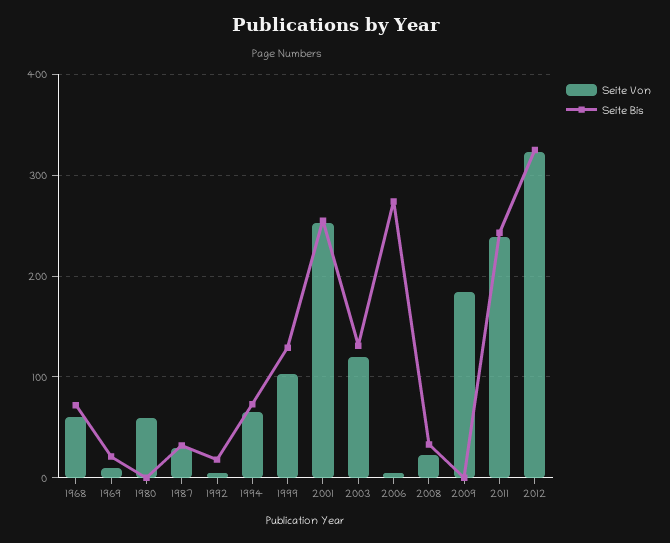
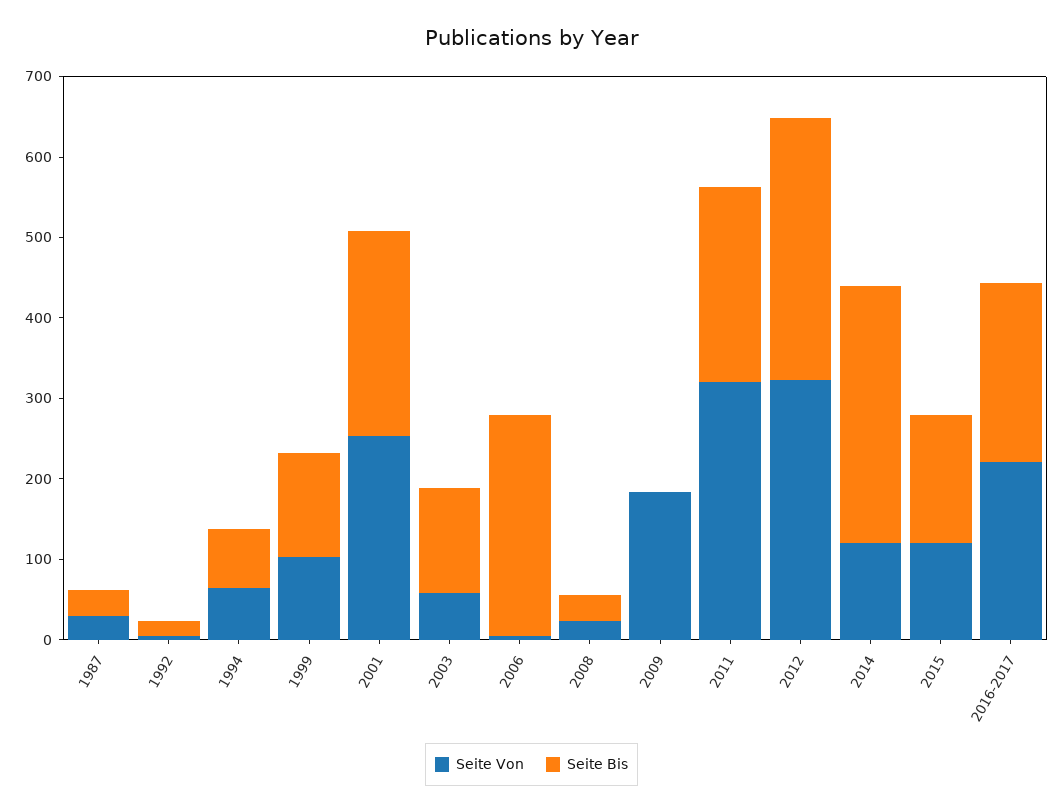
Seite Von, 1968: 60 -> none
Seite Bis, 1968: 70 -> none
Seite Von, 1969: 10 -> none
Seite Bis, 1969: 20 -> none
Seite Von, 1980: 60 -> none
Seite Bis, 1980: 0 -> none
Seite Von, 2003: 120 -> 60
Seite Von, 2011: 240 -> 320
Seite Von, 2014: none -> 120
Seite Bis, 2014: none -> 320
Seite Von, 2015: none -> 120
Seite Bis, 2015: none -> 160
Seite Von, 2016-2017: none -> 220
Seite Bis, 2016-2017: none -> 220

